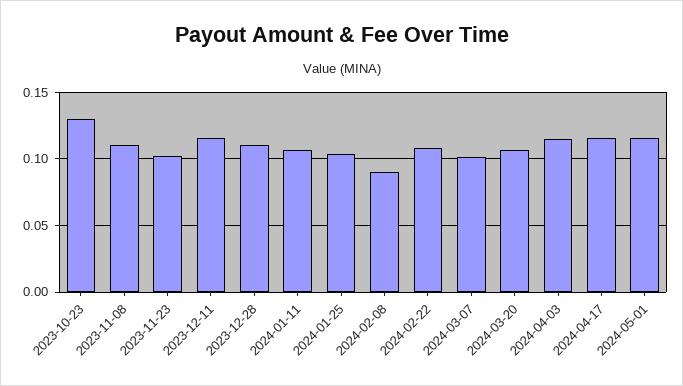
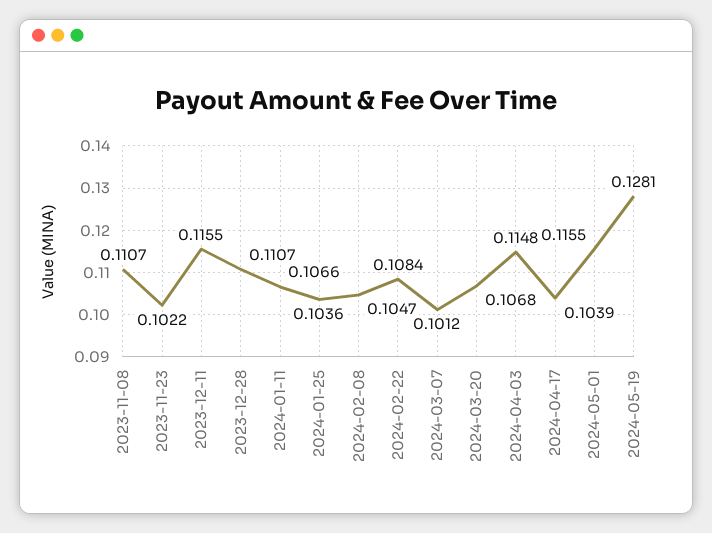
2023-10-23: 0.13 -> none
2024-02-08: 0.09 -> 0.1047
2024-04-17: 0.115 -> 0.1039
2024-05-19: none -> 0.1281

